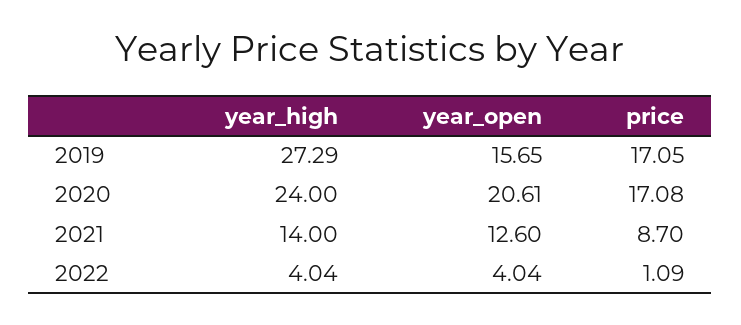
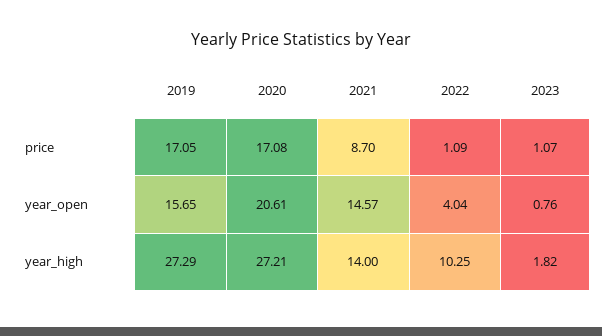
year_high, 2020: 24 -> 27.21
year_open, 2021: 12.6 -> 14.57
year_high, 2022: 4.04 -> 10.25
price, 2023: none -> 1.07
year_open, 2023: none -> 0.76
year_high, 2023: none -> 1.82

